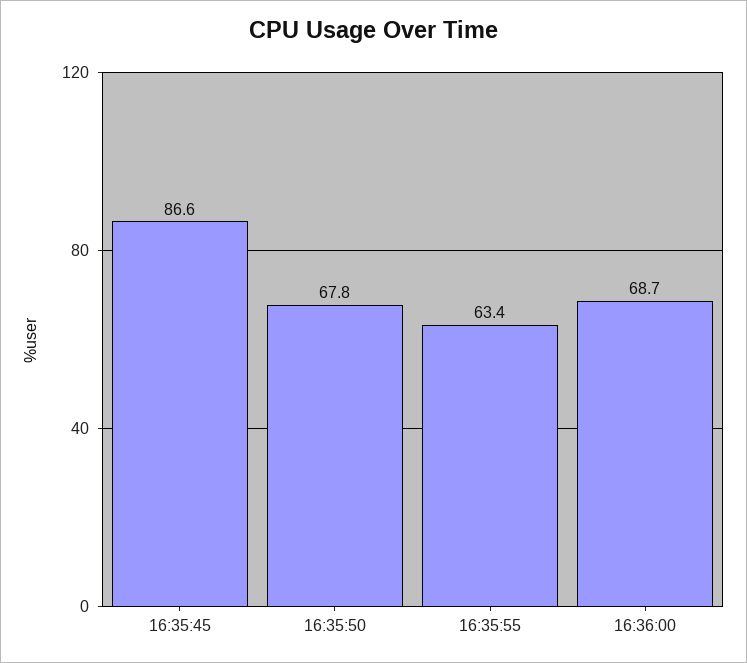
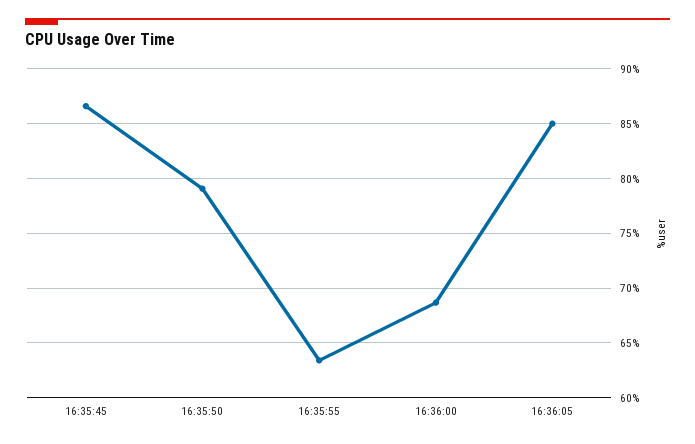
16:35:50: 67.8 -> 79
16:36:05: none -> 85

